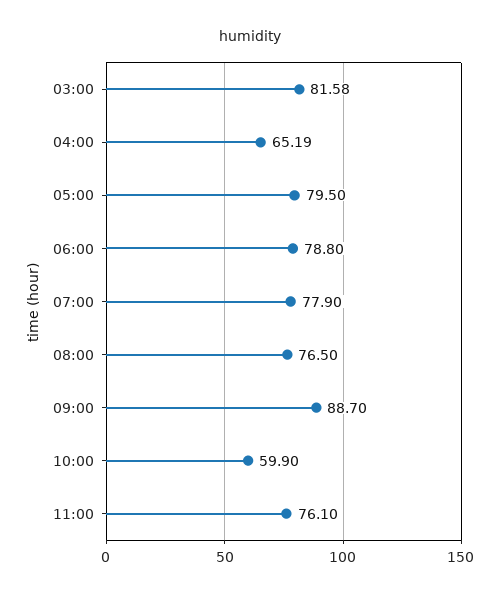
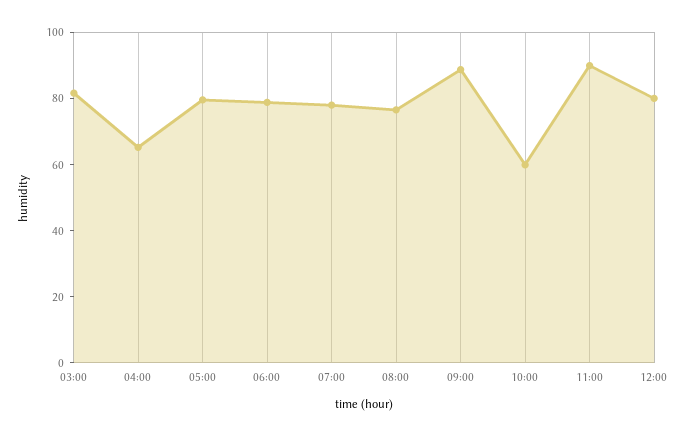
11:00: 76.1 -> 90
12:00: none -> 80

